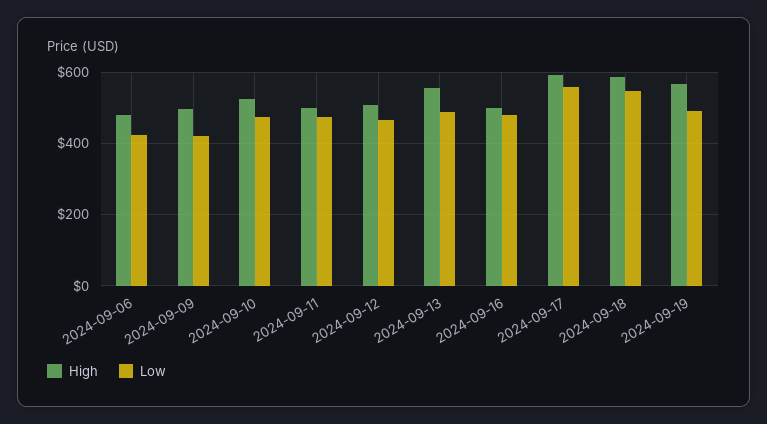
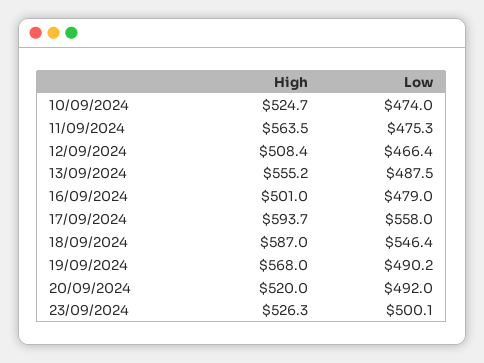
High, 2024-09-06: 480 -> none
Low, 2024-09-06: 420 -> none
High, 2024-09-09: 500 -> none
Low, 2024-09-09: 420 -> none
High, 2024-09-11: 500 -> 563.5
High, 20/09/2024: none -> 520
Low, 20/09/2024: none -> 492
High, 23/09/2024: none -> 526.3
Low, 23/09/2024: none -> 500.1

